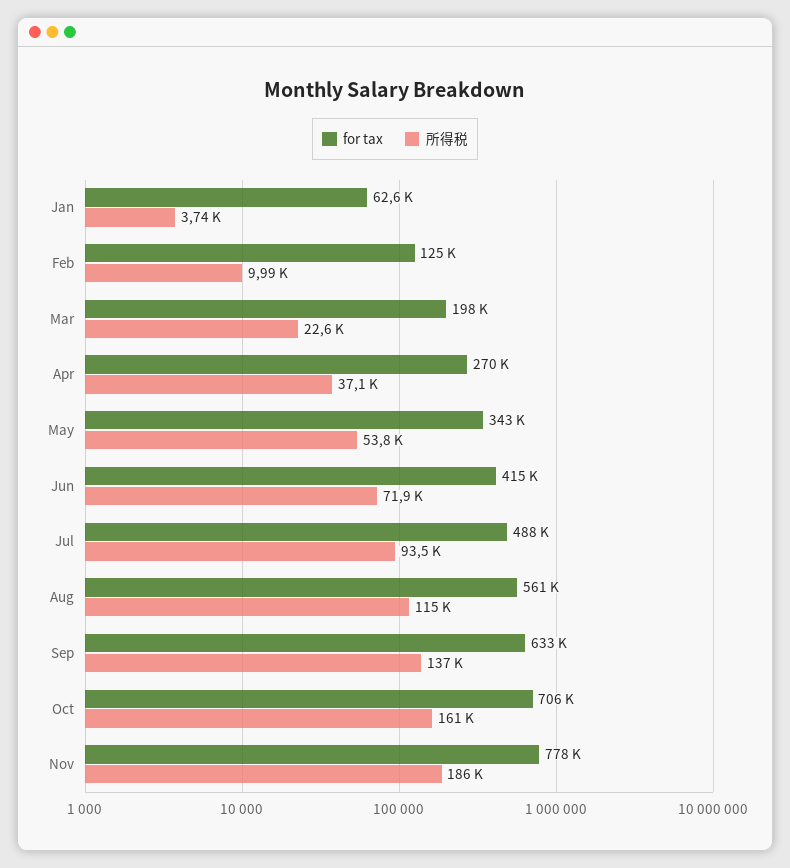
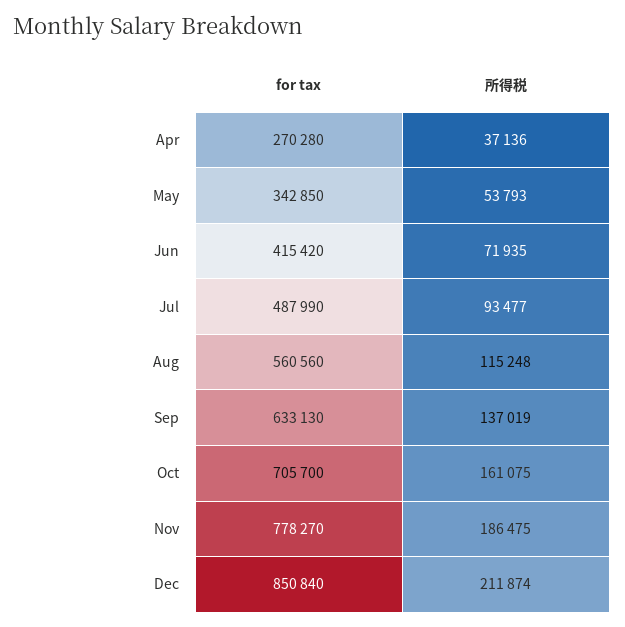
for tax, Jan: 62600 -> none
所得税, Jan: 3740 -> none
for tax, Feb: 125000 -> none
所得税, Feb: 9990 -> none
for tax, Mar: 198000 -> none
所得税, Mar: 22600 -> none
for tax, Dec: none -> 850840
所得税, Dec: none -> 211874

